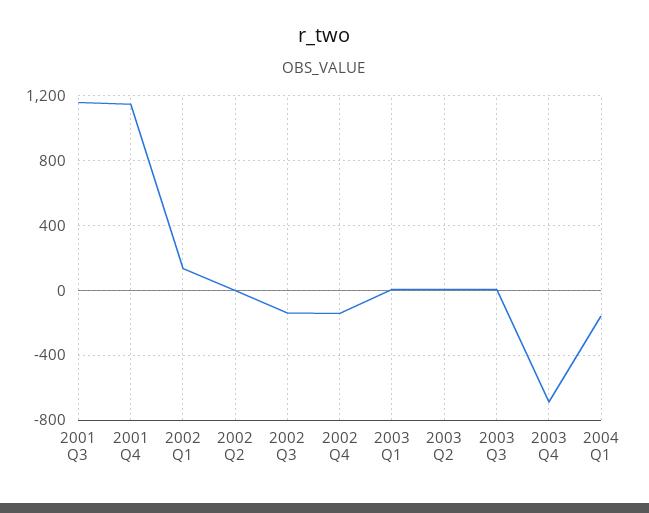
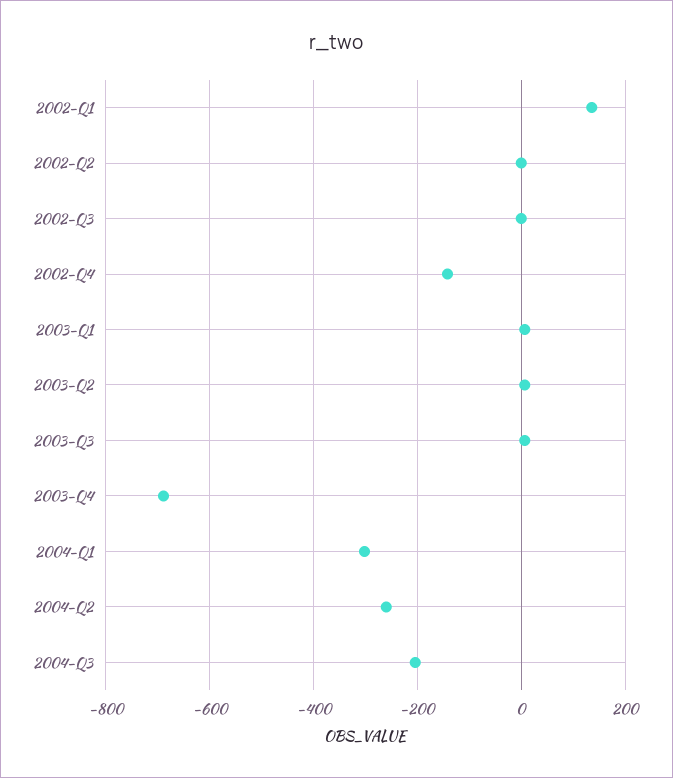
2001 Q3: 1150 -> none
2001 Q4: 1150 -> none
2002 Q3: -150 -> 0
2004 Q1: -150 -> -300
2004-Q2: none -> -260
2004-Q3: none -> -200

